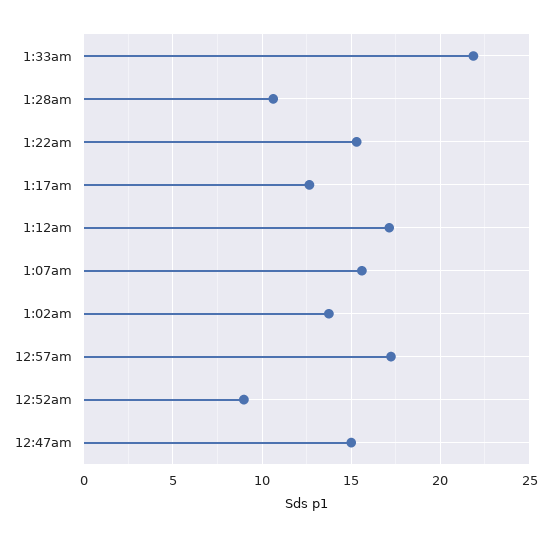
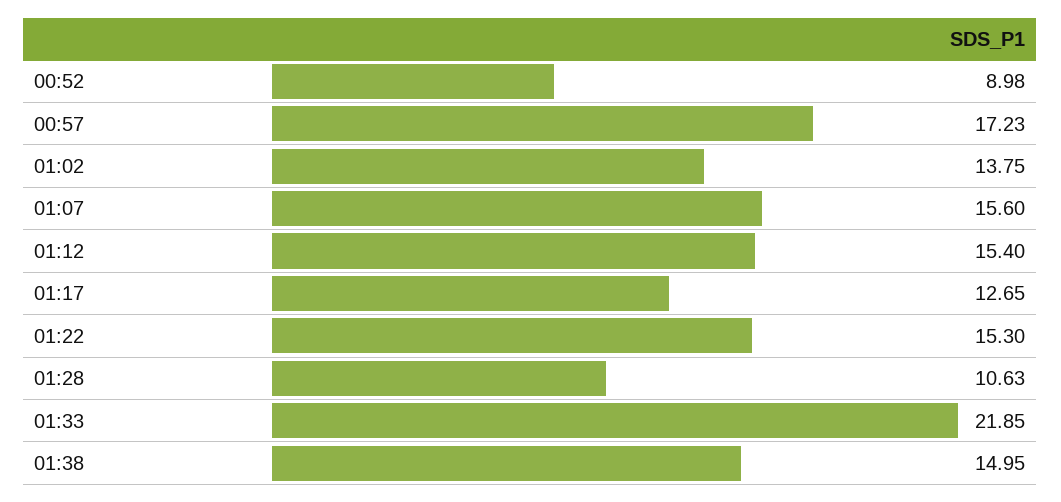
1:12am: 17 -> 15.4
12:47am: 15 -> none
01:38: none -> 14.95

